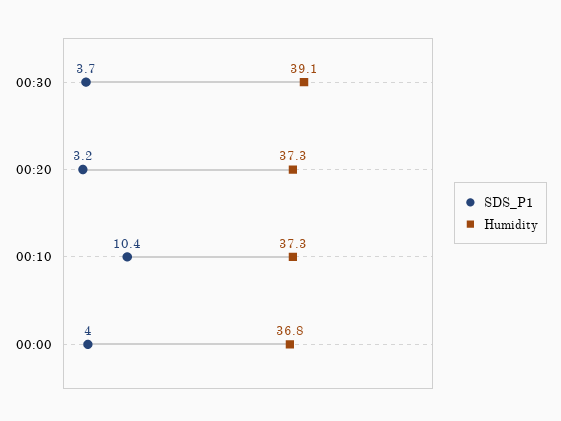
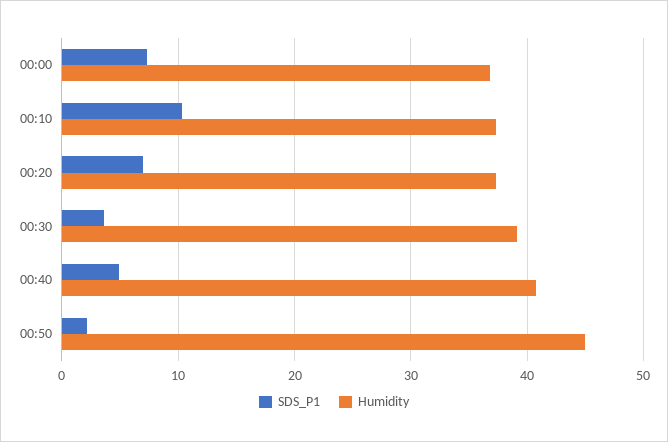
SDS_P1, 00:20: 3.2 -> 7
SDS_P1, 00:00: 4 -> 7
SDS_P1, 00:40: none -> 5
Humidity, 00:40: none -> 41
SDS_P1, 00:50: none -> 2
Humidity, 00:50: none -> 45

